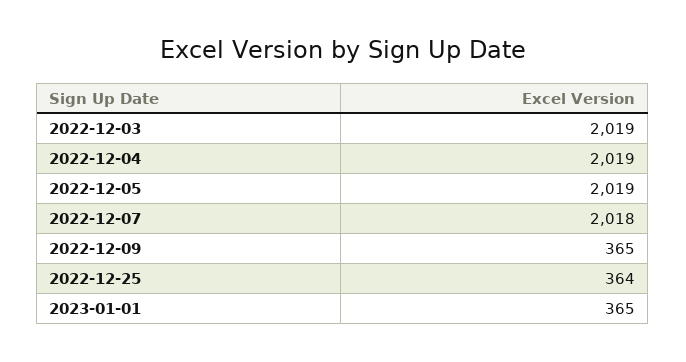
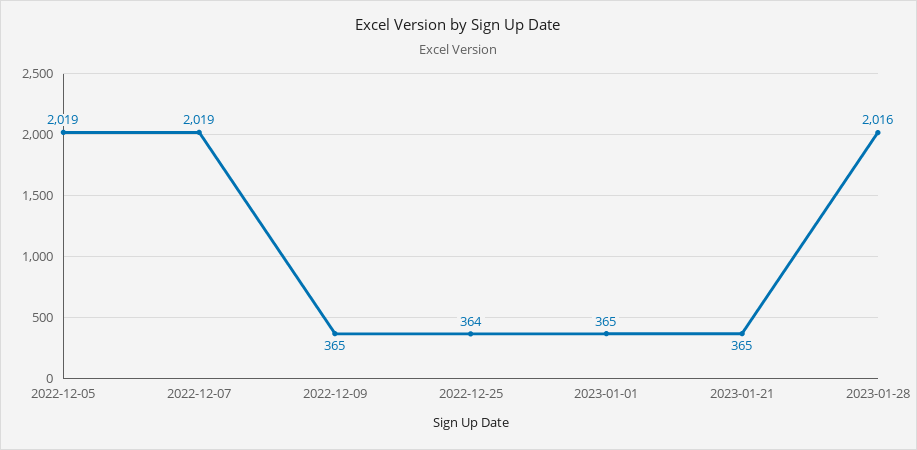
2022-12-03: 2019 -> none
2022-12-04: 2019 -> none
2022-12-07: 2018 -> 2019
2023-01-21: none -> 365
2023-01-28: none -> 2016

